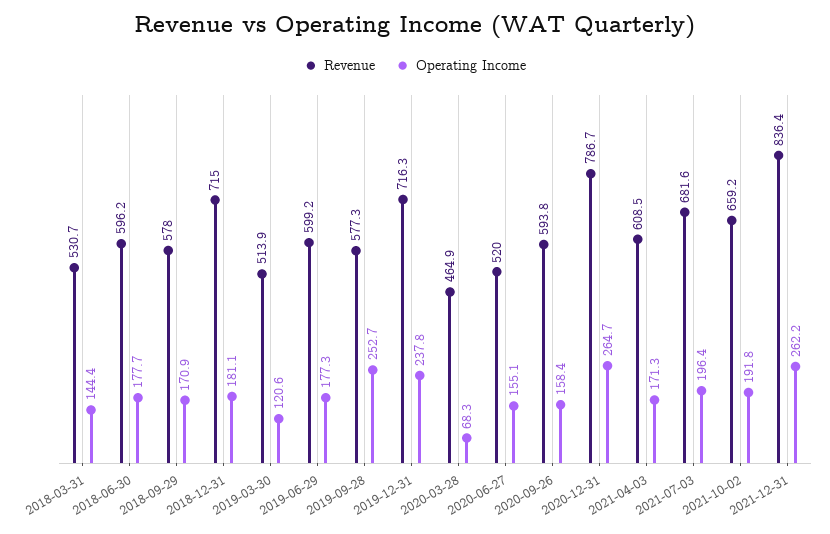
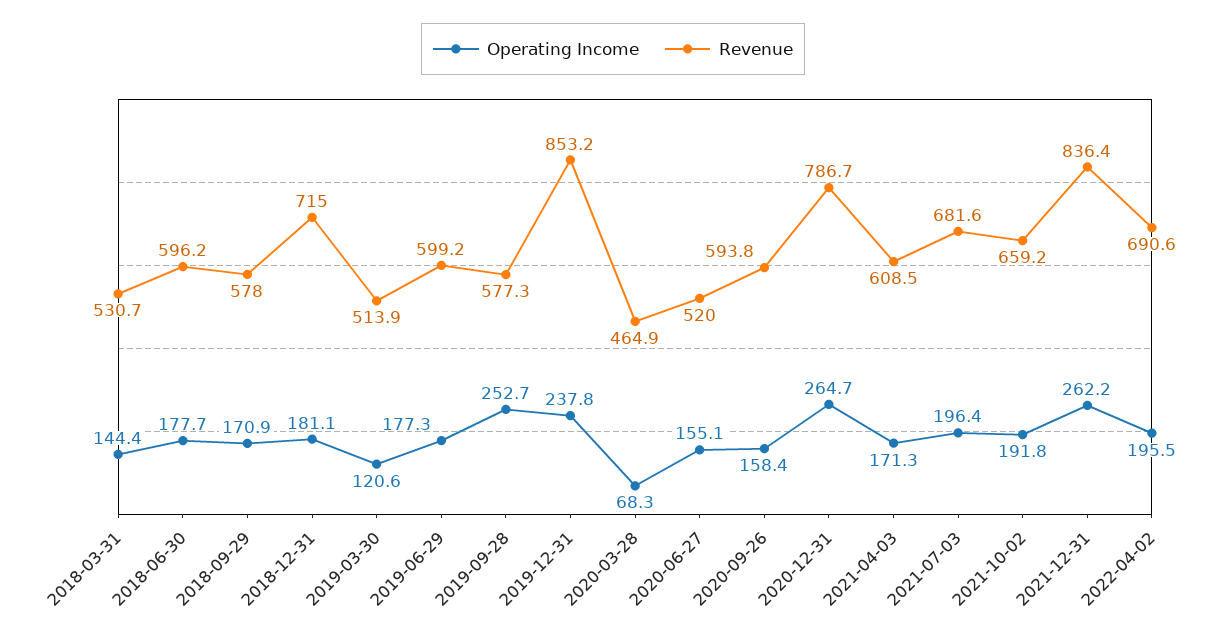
Revenue, 2019-12-31: 716.3 -> 853.2
Operating Income, 2022-04-02: none -> 195.5
Revenue, 2022-04-02: none -> 690.6

